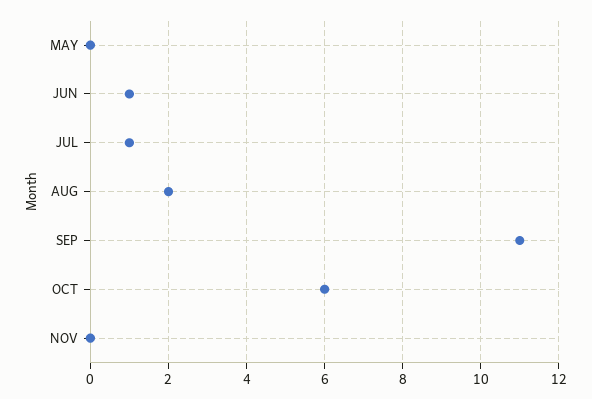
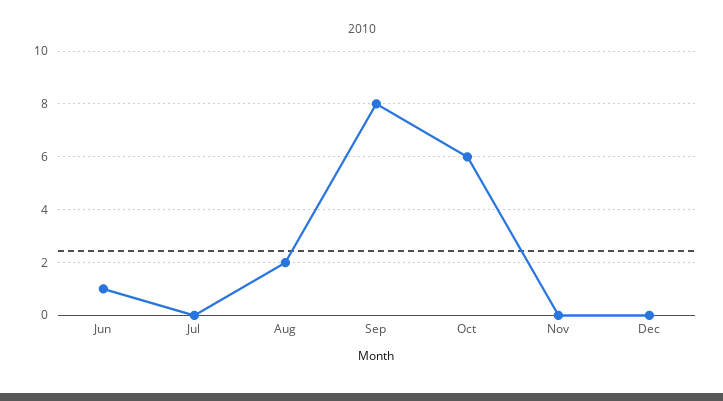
MAY: 0 -> none
JUL: 1 -> 0
SEP: 11 -> 8
Dec: none -> 0

